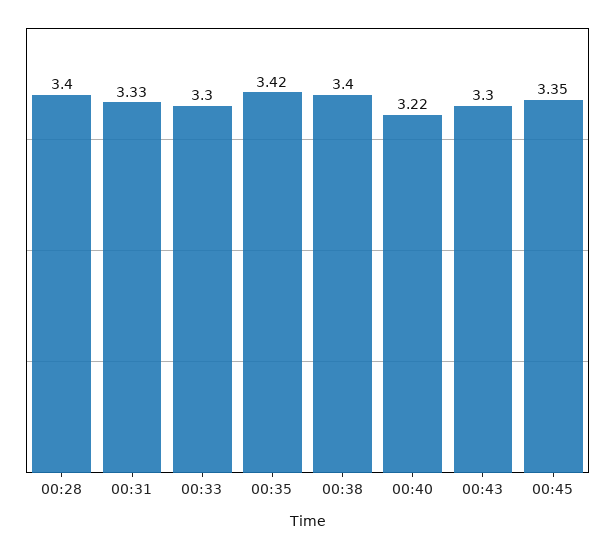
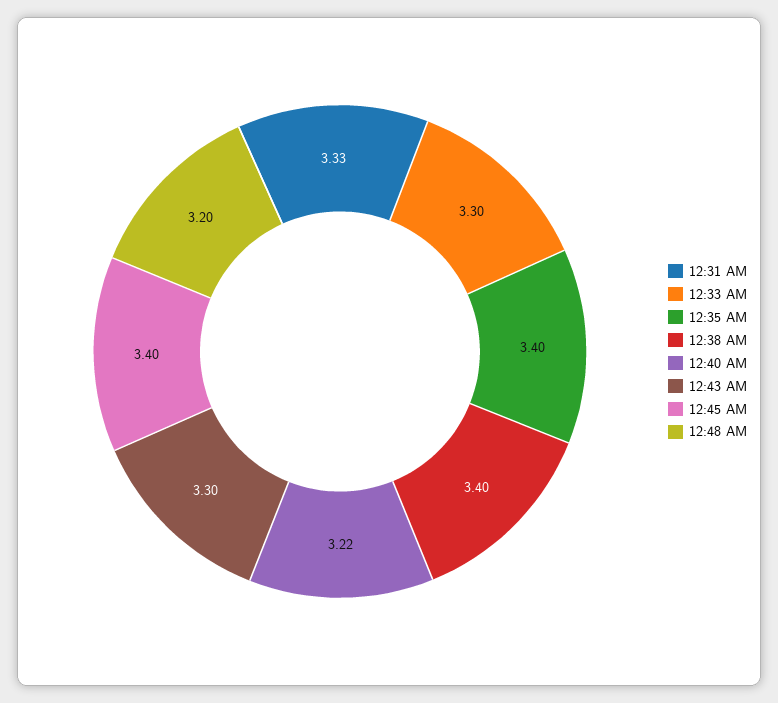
00:28: 3.4 -> none
00:35: 3.42 -> 3.4
00:45: 3.35 -> 3.4
12:48 AM: none -> 3.2

